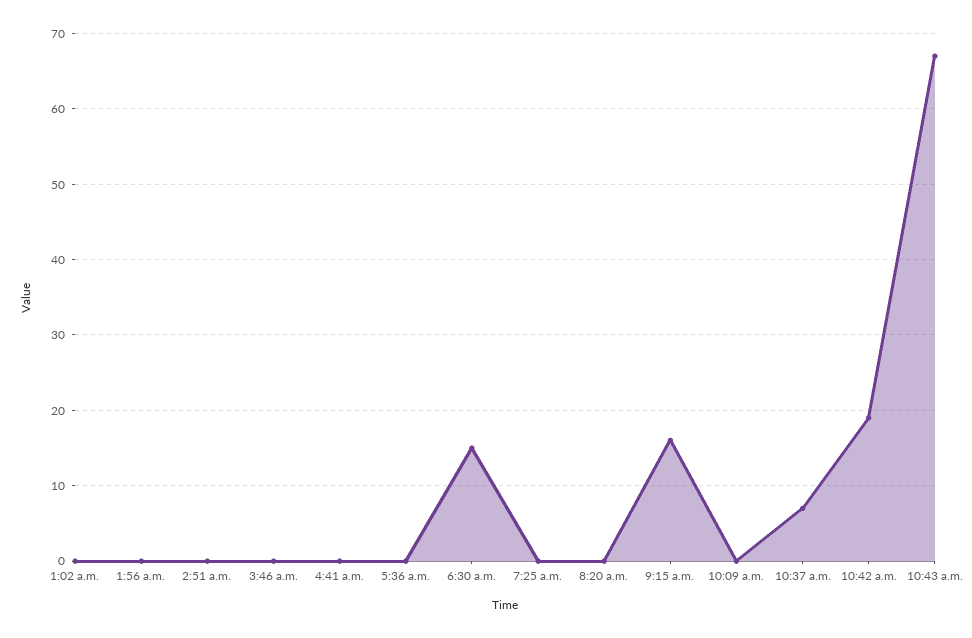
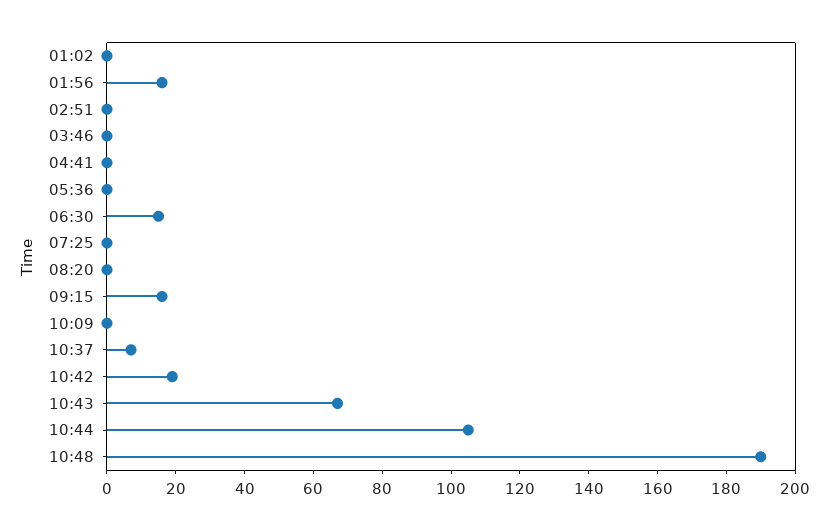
1:56 a.m.: 0 -> 15
10:44: none -> 105
10:48: none -> 190

